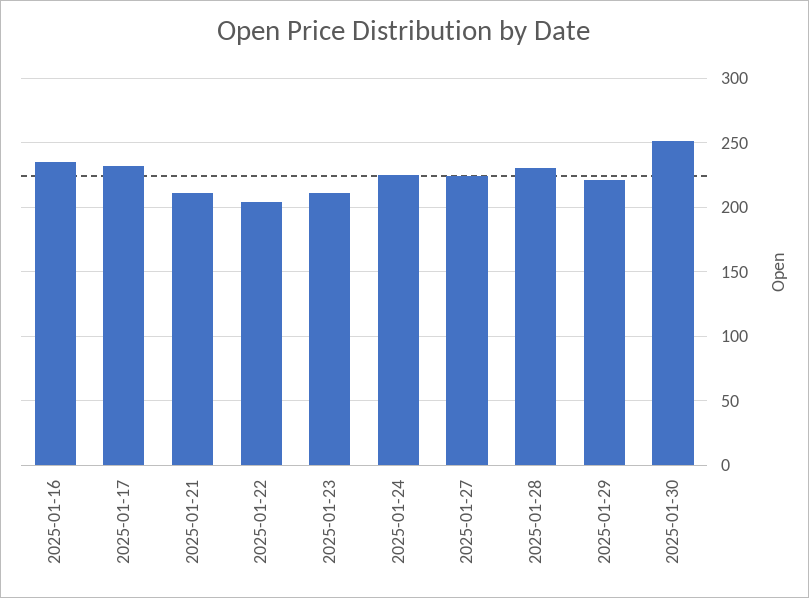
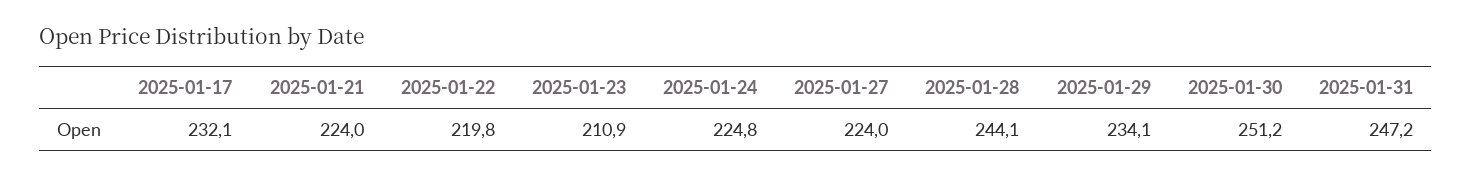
2025-01-16: 235 -> none
2025-01-21: 210 -> 224
2025-01-22: 205 -> 219.8
2025-01-28: 230 -> 244.1
2025-01-29: 220 -> 234.1
2025-01-31: none -> 247.2

